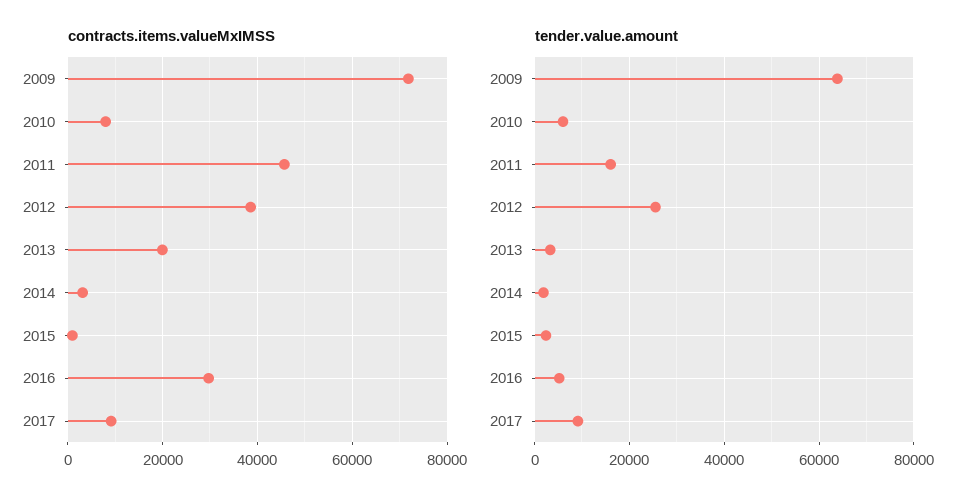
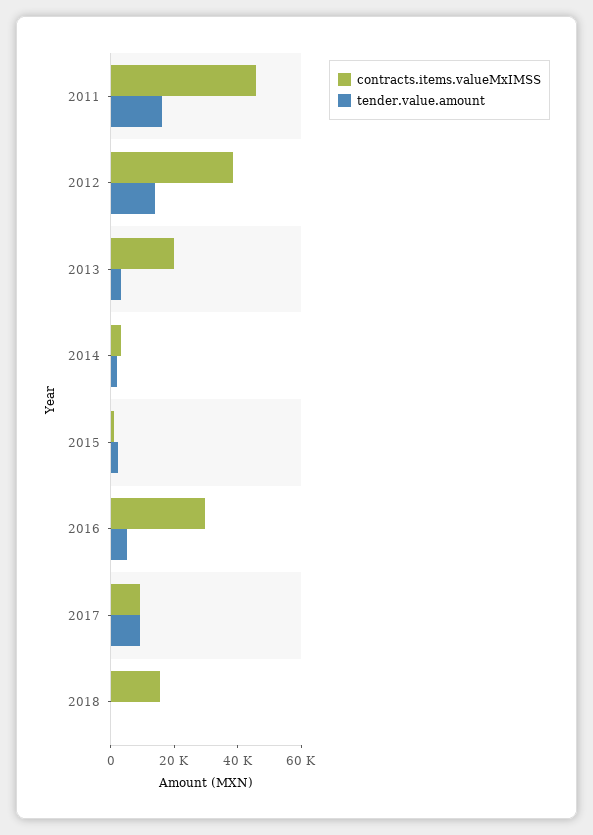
contracts.items.valueMxIMSS, 2009: 72000 -> none
contracts.items.valueMxIMSS, 2010: 8000 -> none
tender.value.amount, 2009: 64000 -> none
tender.value.amount, 2010: 6000 -> none
tender.value.amount, 2012: 26000 -> 15000
contracts.items.valueMxIMSS, 2018: none -> 15000
tender.value.amount, 2018: none -> 0

